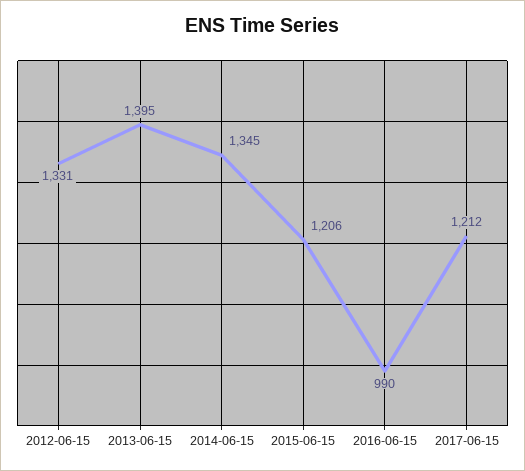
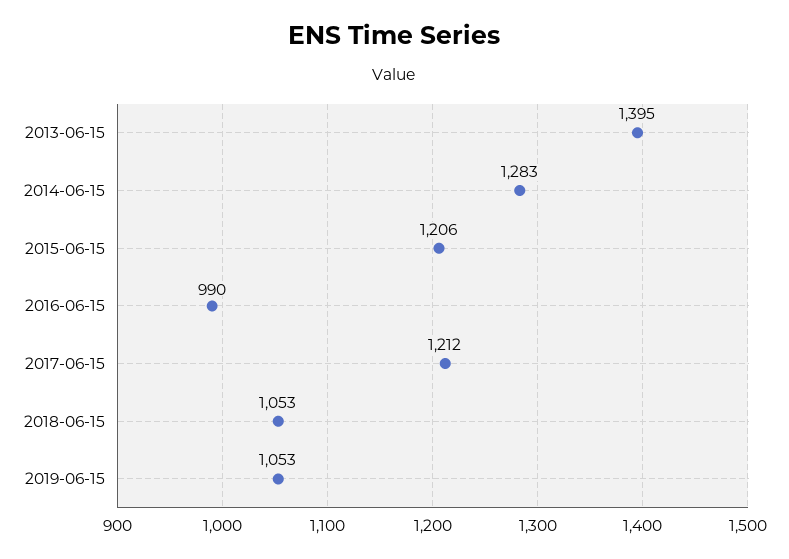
2012-06-15: 1331 -> none
2014-06-15: 1345 -> 1283
2018-06-15: none -> 1053
2019-06-15: none -> 1053

